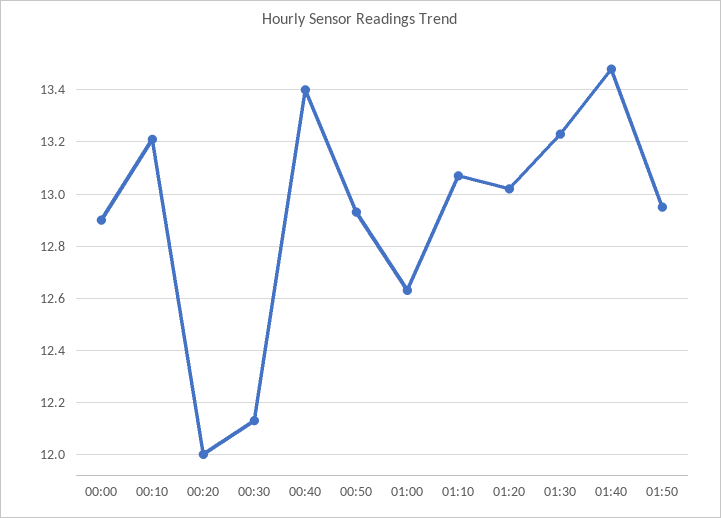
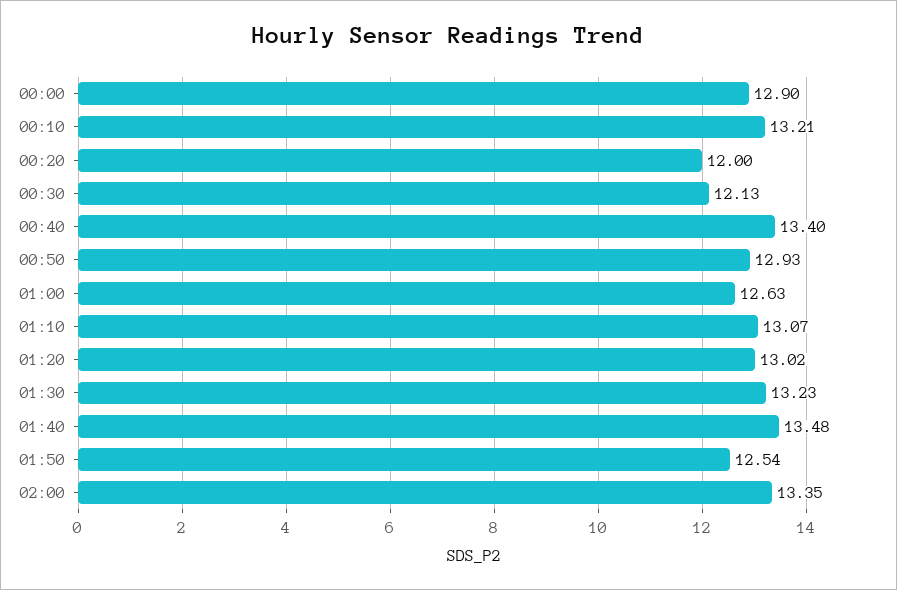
01:50: 12.95 -> 12.54
02:00: none -> 13.35

